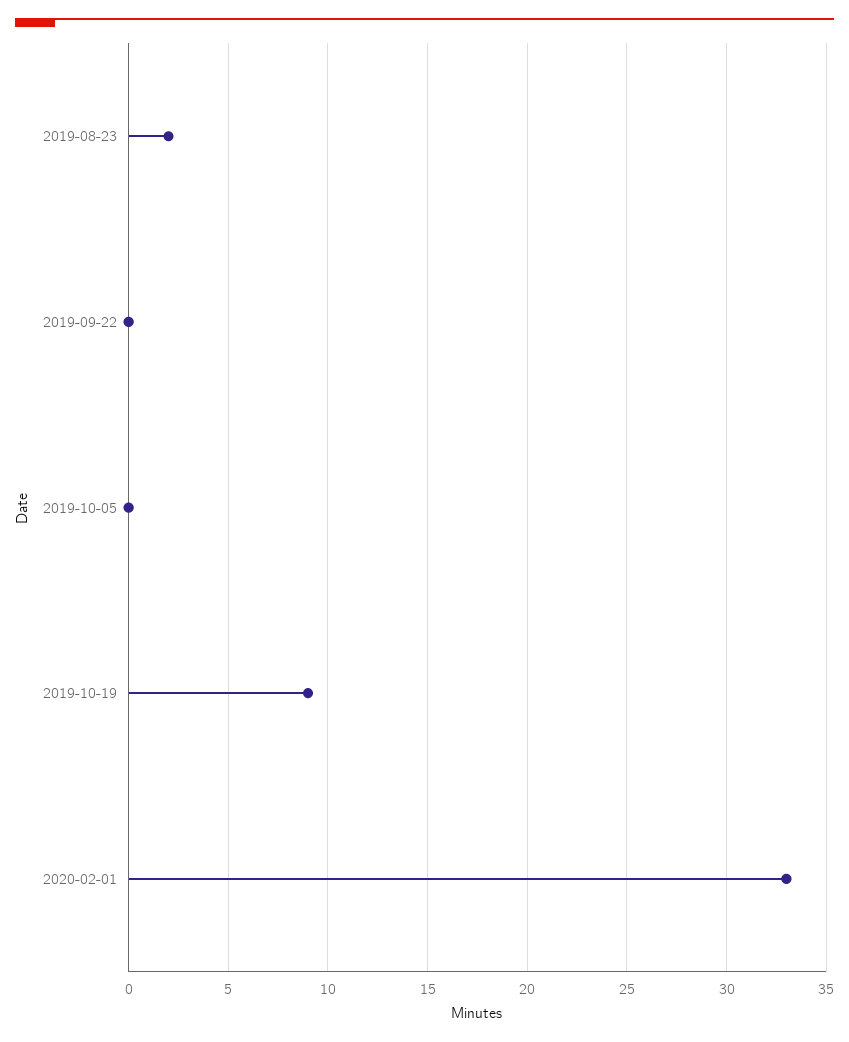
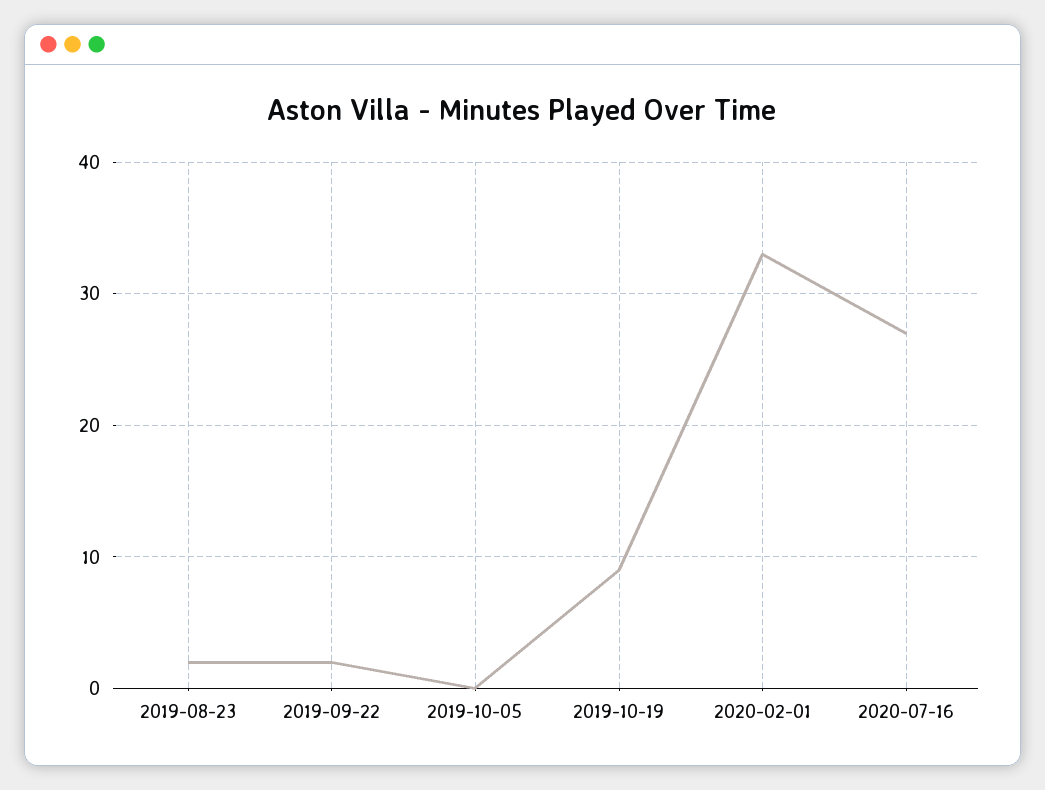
2019-09-22: 0 -> 2
2020-07-16: none -> 27

